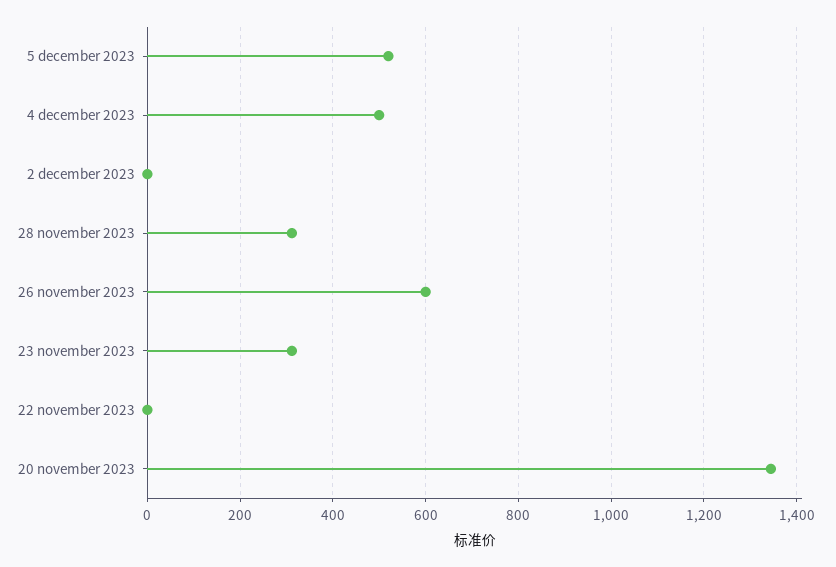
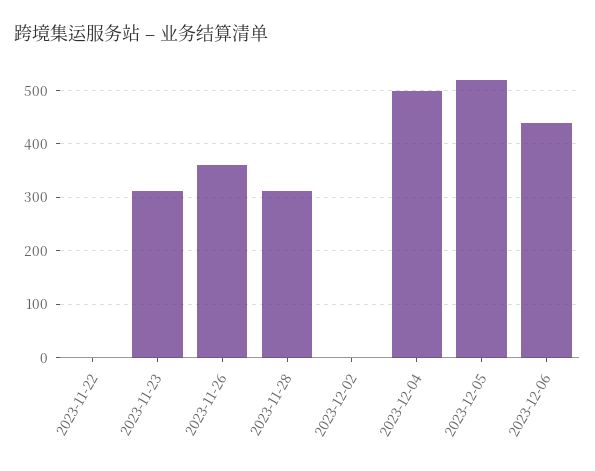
26 november 2023: 600 -> 360
20 november 2023: 1340 -> none
2023-12-06: none -> 440

